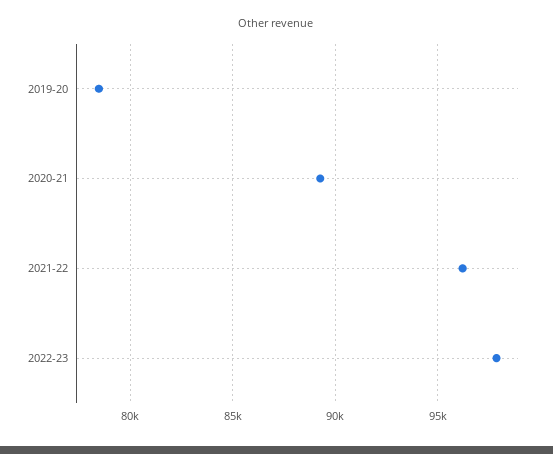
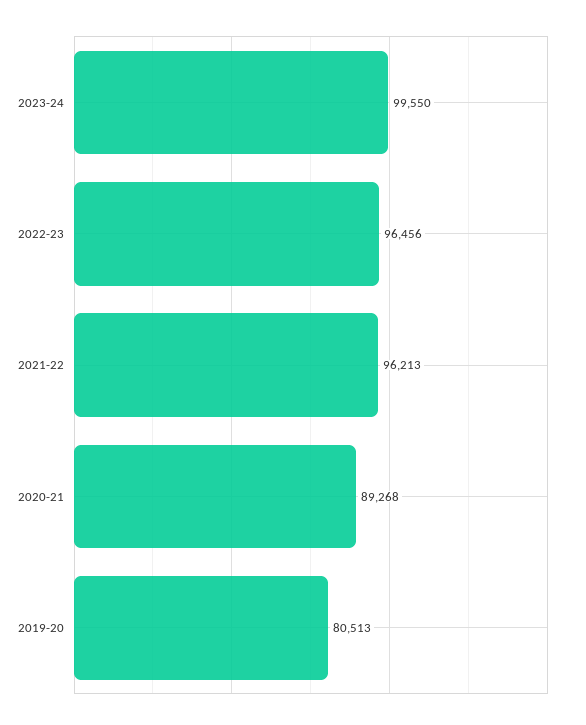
2019-20: 78500 -> 80513
2022-23: 98000 -> 96456
2023-24: none -> 99550

